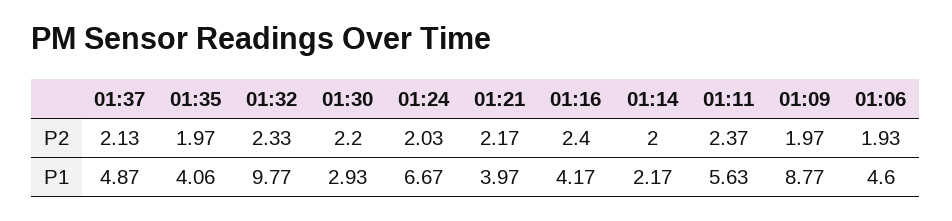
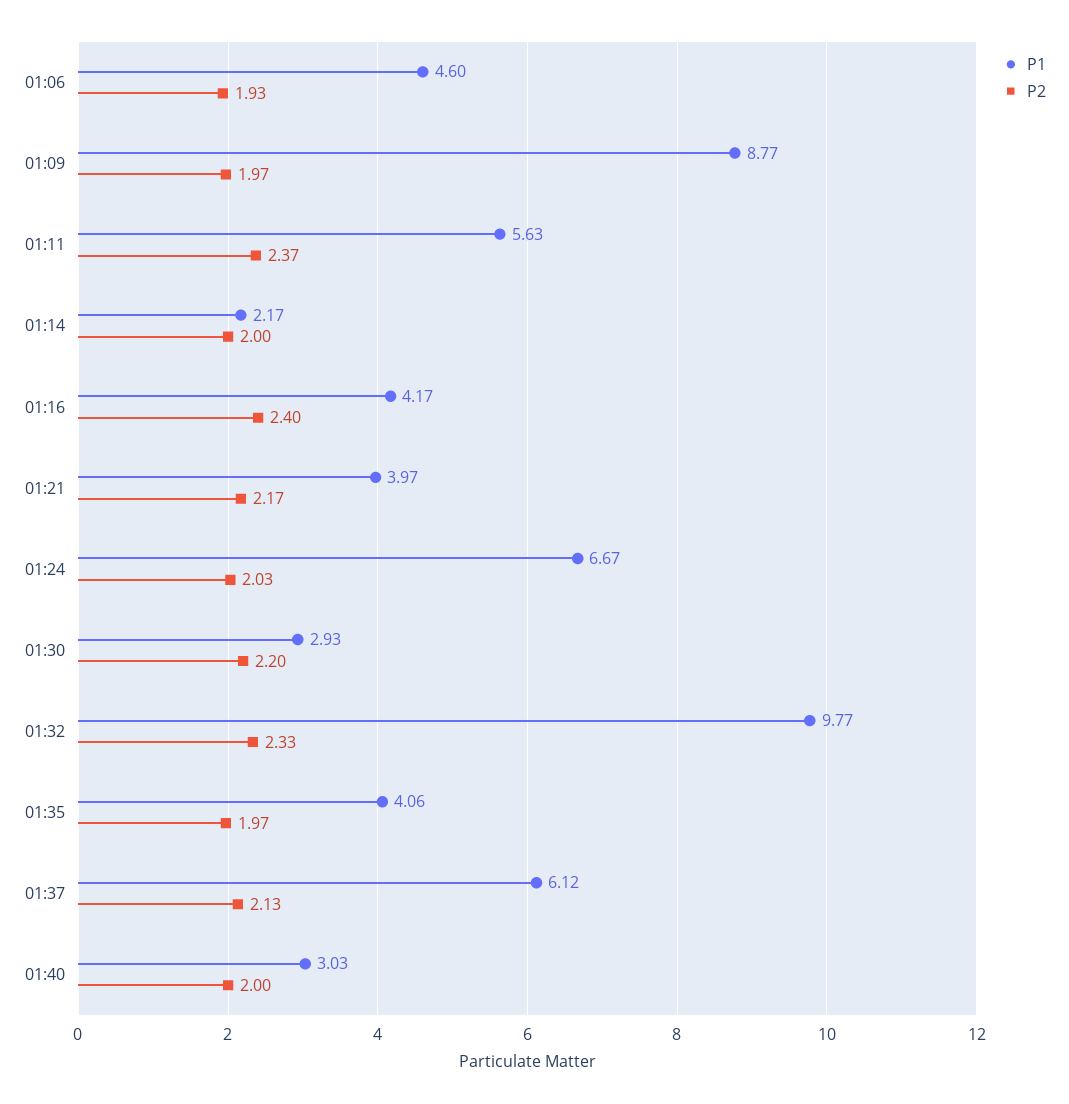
P1, 01:37: 4.87 -> 6.12
P1, 01:40: none -> 3.03
P2, 01:40: none -> 2

